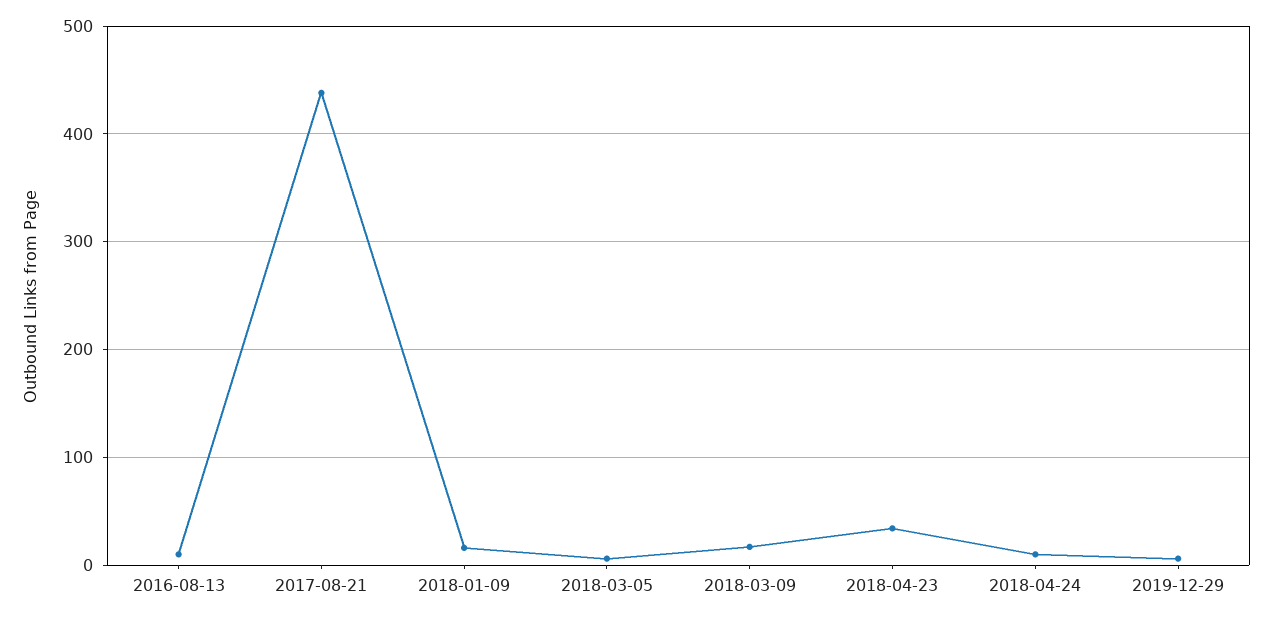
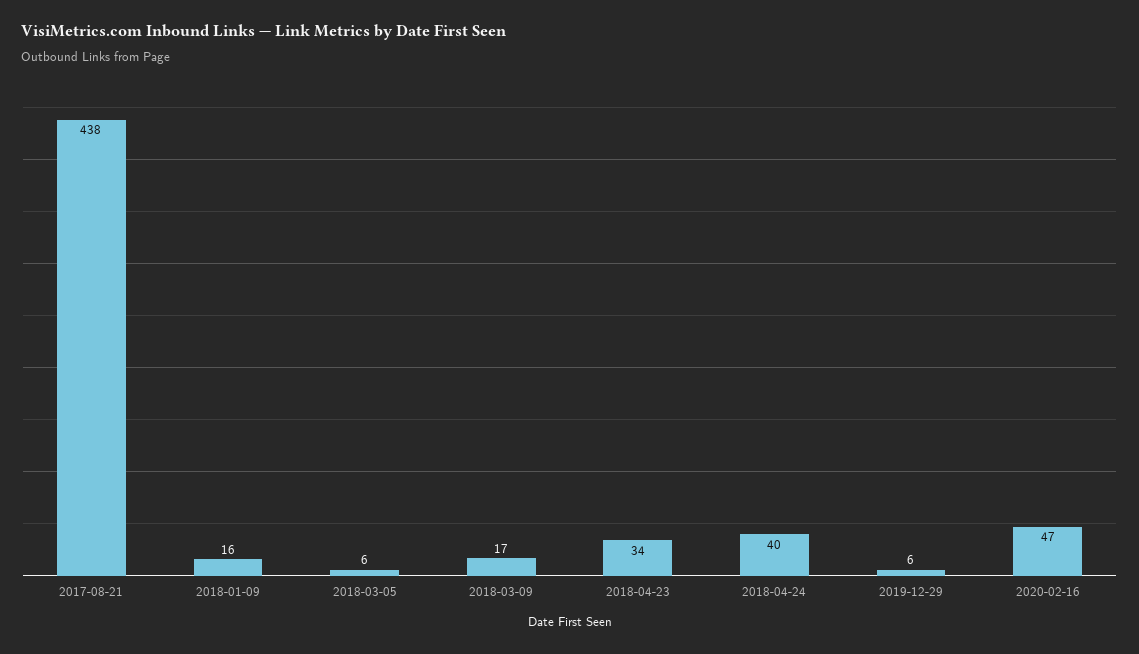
2016-08-13: 10 -> none
2018-04-24: 10 -> 40
2020-02-16: none -> 47

